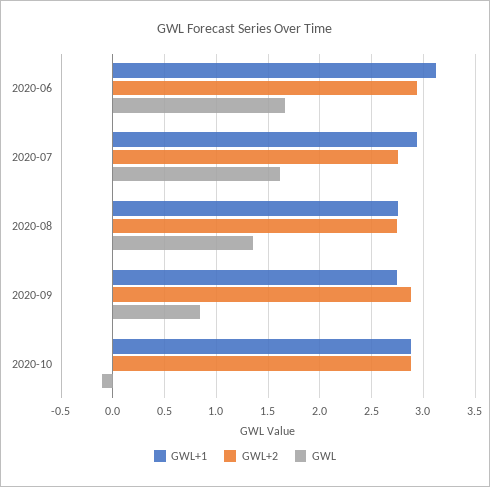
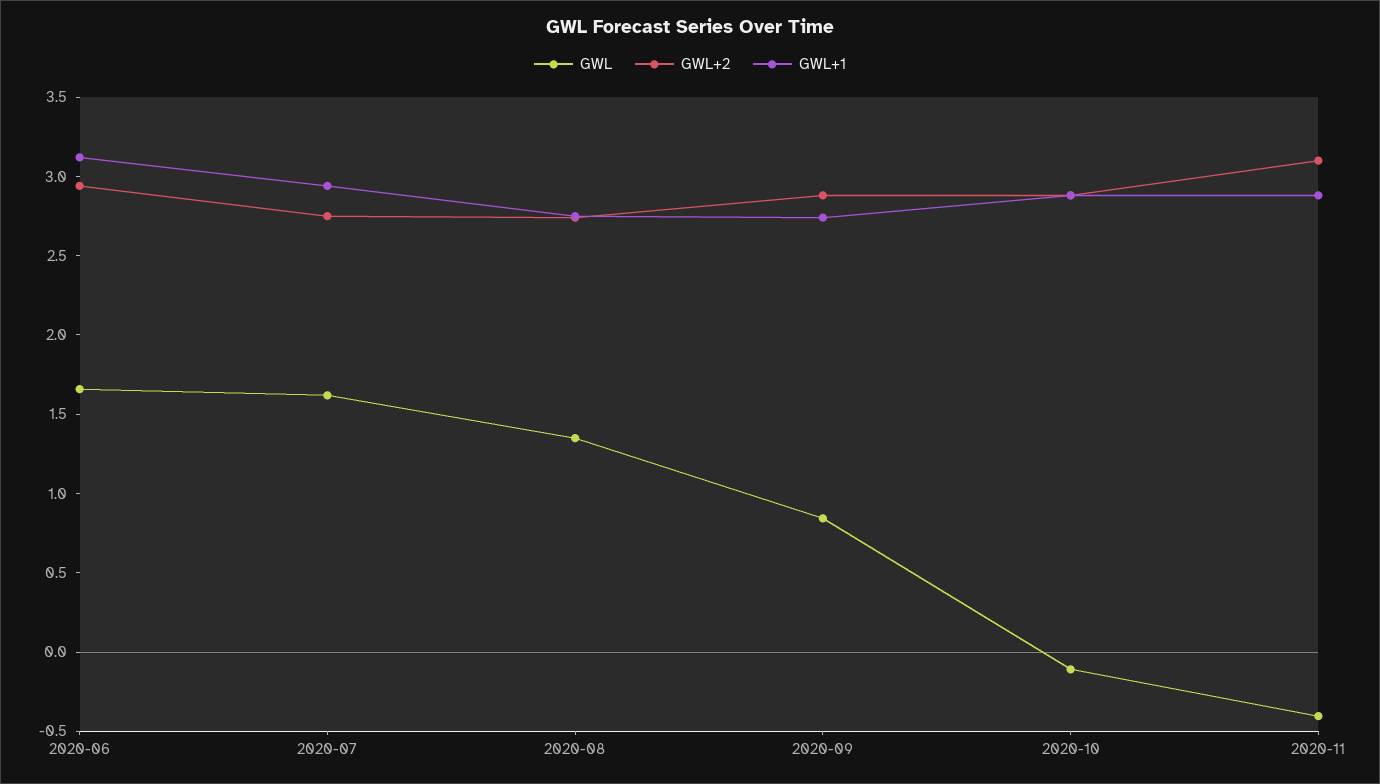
GWL, 2020-11: none -> -0.4
GWL+2, 2020-11: none -> 3.1
GWL+1, 2020-11: none -> 2.9

